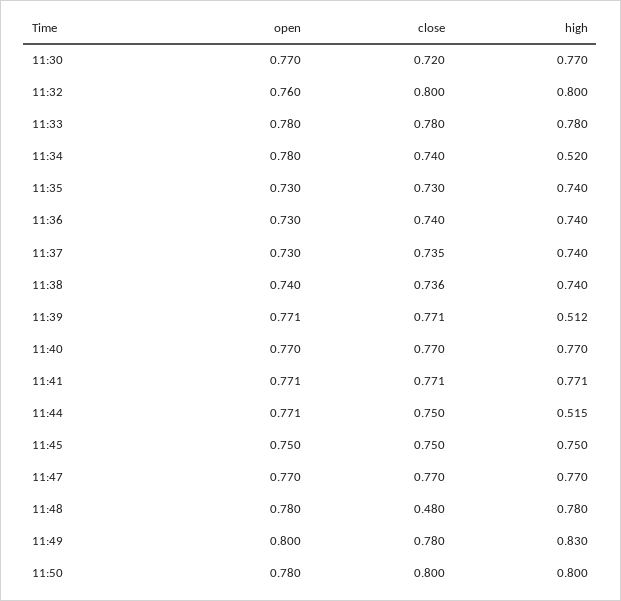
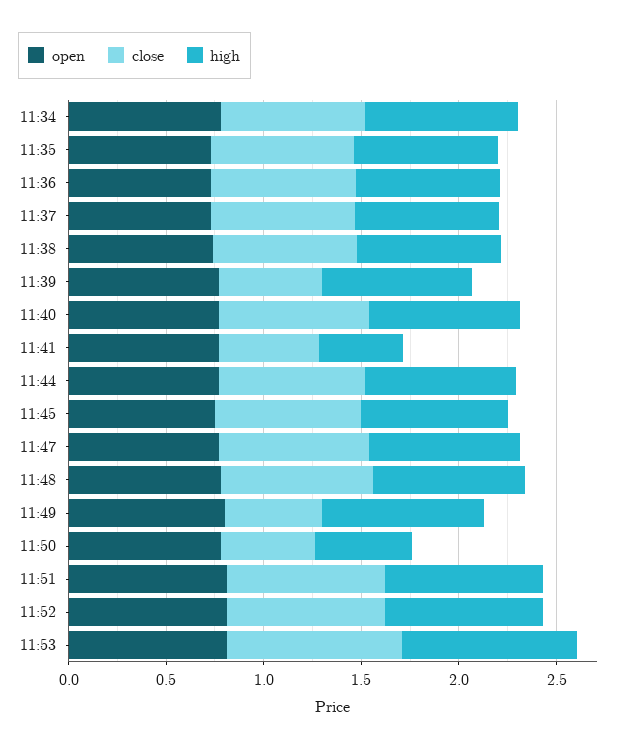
open, 11:30: 0.77 -> none
close, 11:30: 0.72 -> none
high, 11:30: 0.77 -> none
open, 11:32: 0.76 -> none
close, 11:32: 0.8 -> none
high, 11:32: 0.8 -> none
open, 11:33: 0.78 -> none
close, 11:33: 0.78 -> none
high, 11:33: 0.78 -> none
high, 11:34: 0.52 -> 0.8
close, 11:39: 0.771 -> 0.5
high, 11:39: 0.512 -> 0.8
close, 11:41: 0.771 -> 0.5
high, 11:41: 0.771 -> 0.4
high, 11:44: 0.515 -> 0.8
close, 11:48: 0.48 -> 0.8
close, 11:49: 0.78 -> 0.5
close, 11:50: 0.8 -> 0.5
high, 11:50: 0.8 -> 0.5
open, 11:51: none -> 0.8
close, 11:51: none -> 0.8
high, 11:51: none -> 0.8
open, 11:52: none -> 0.8
close, 11:52: none -> 0.8
high, 11:52: none -> 0.8
open, 11:53: none -> 0.8
close, 11:53: none -> 0.9
high, 11:53: none -> 0.9

